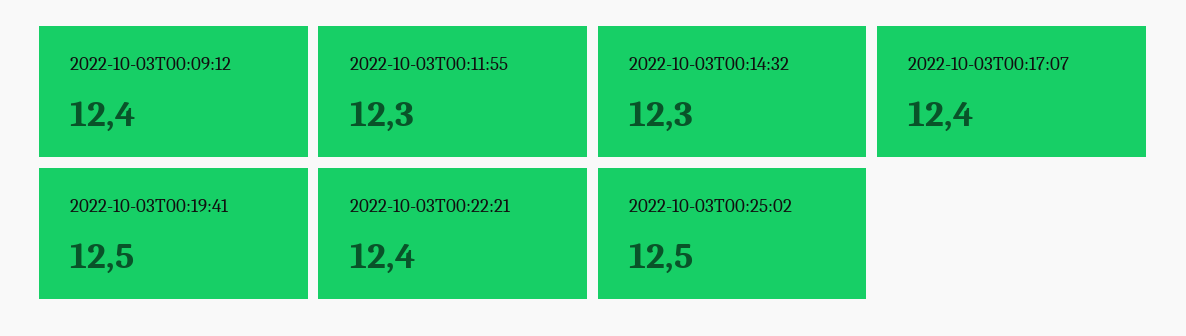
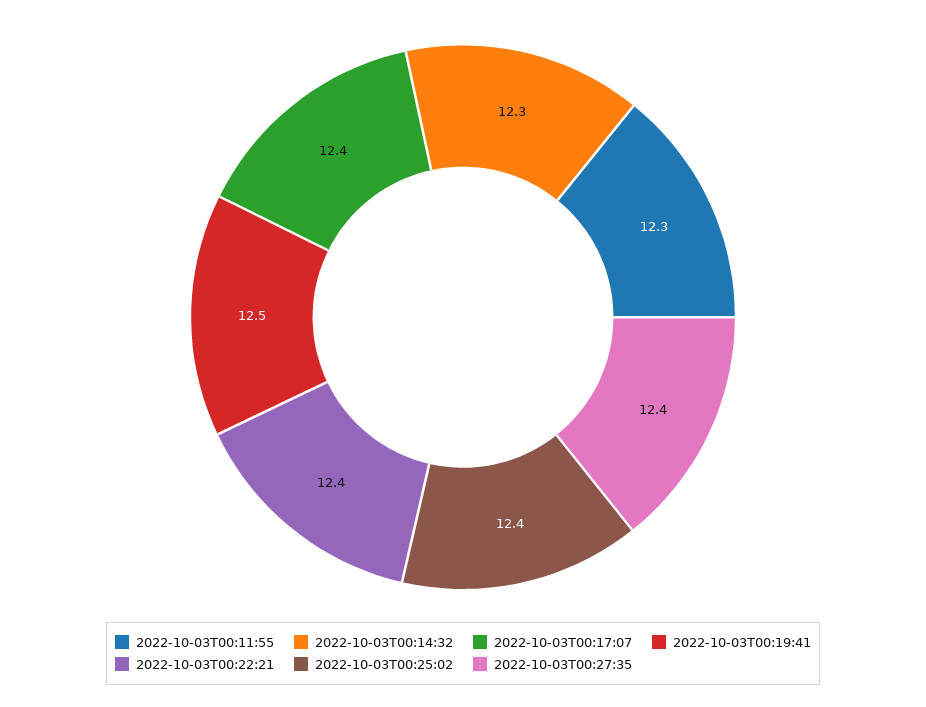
2022-10-03T00:09:12: 12.4 -> none
2022-10-03T00:25:02: 12.5 -> 12.4
2022-10-03T00:27:35: none -> 12.4

